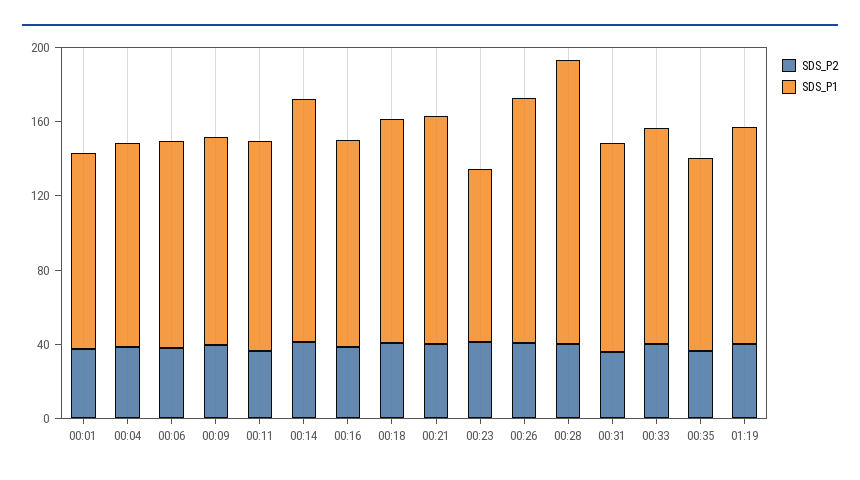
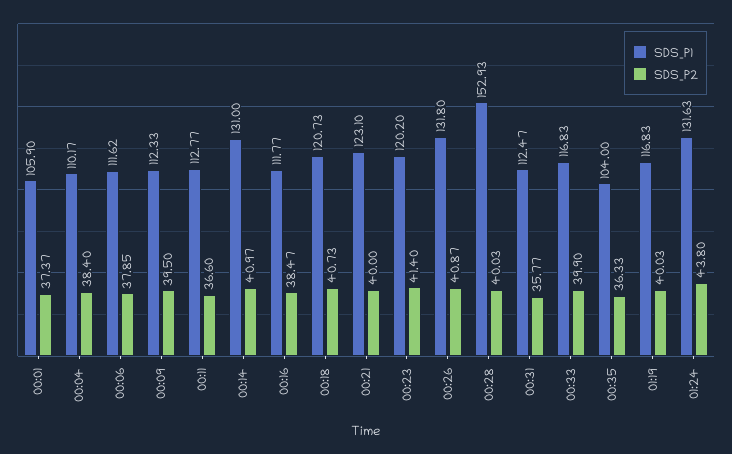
SDS_P1, 00:23: 90 -> 120.2
SDS_P1, 01:24: none -> 131.63
SDS_P2, 01:24: none -> 43.8

